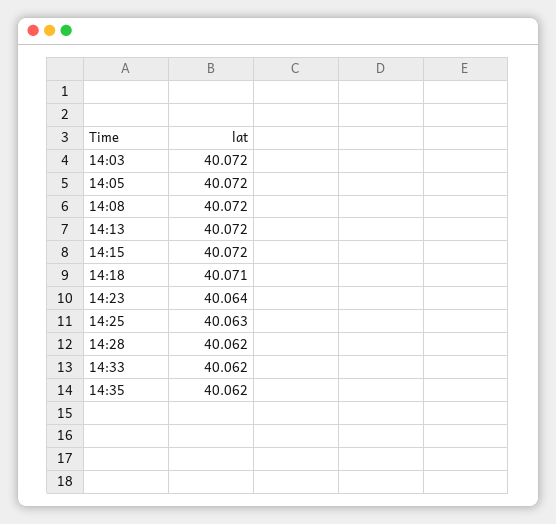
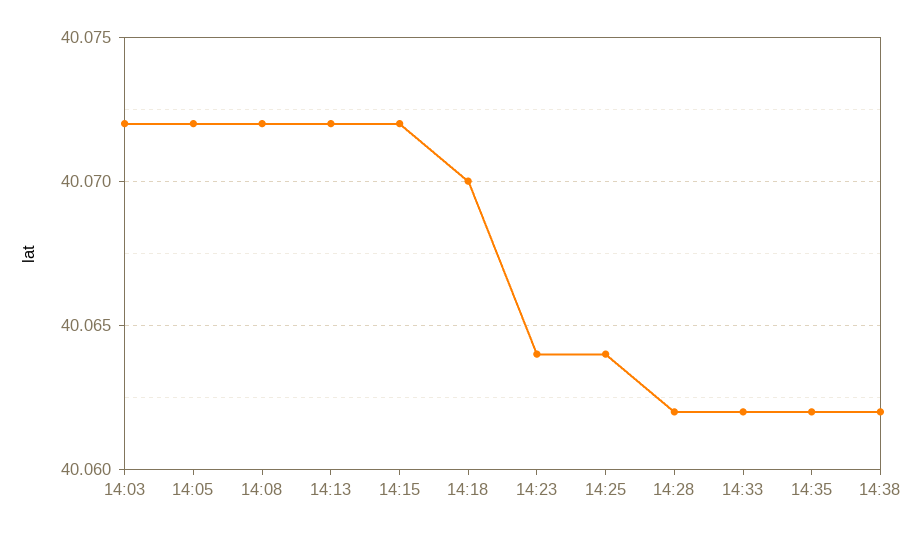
14:18: 40.071 -> 40.07
14:25: 40.063 -> 40.064
14:38: none -> 40.062

